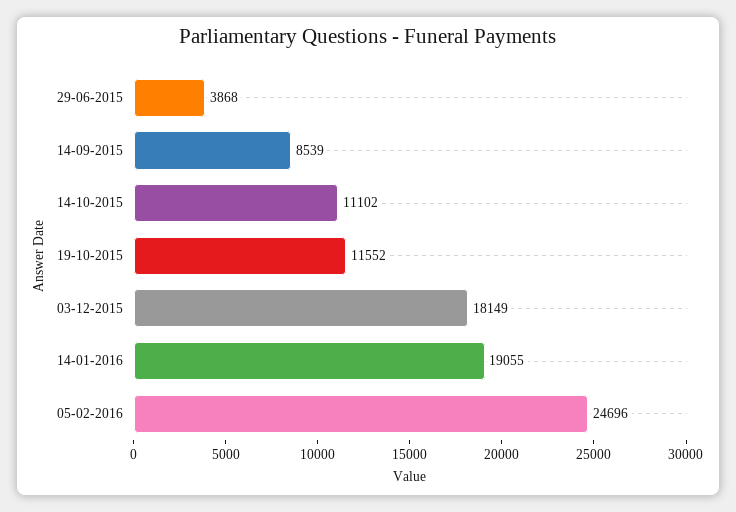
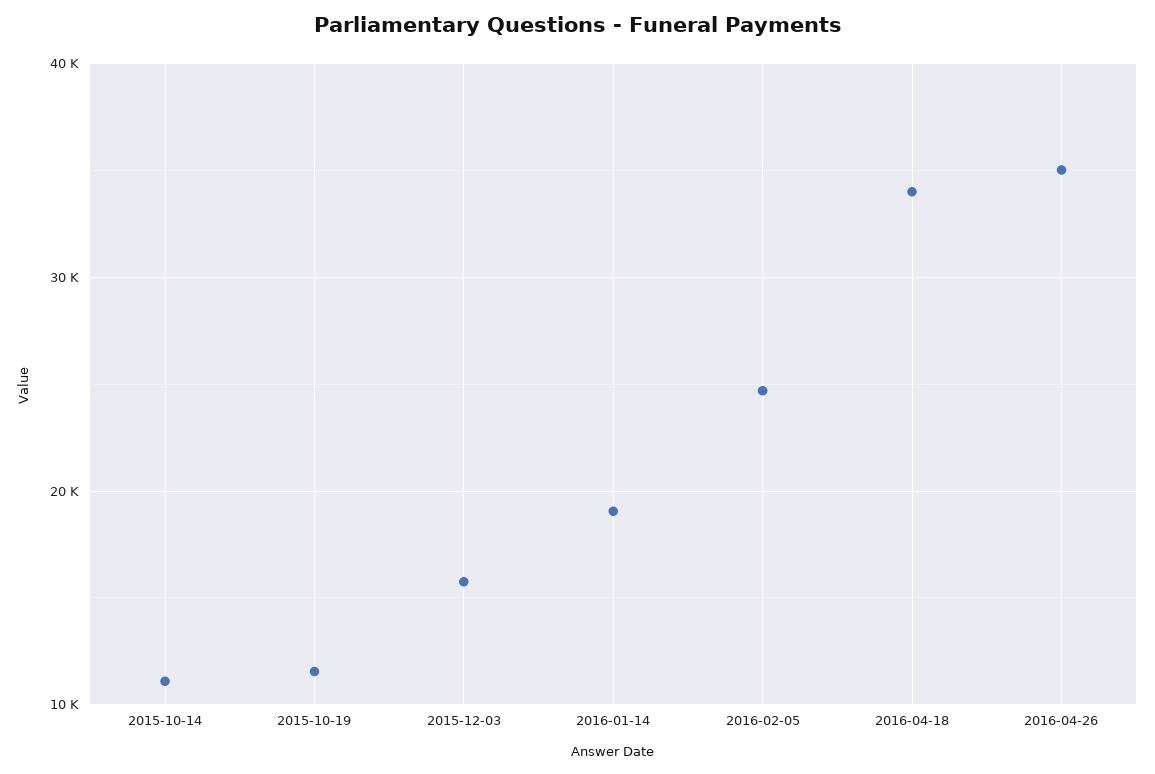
29-06-2015: 3868 -> none
14-09-2015: 8539 -> none
03-12-2015: 18149 -> 16000
2016-04-18: none -> 34000
2016-04-26: none -> 35000

